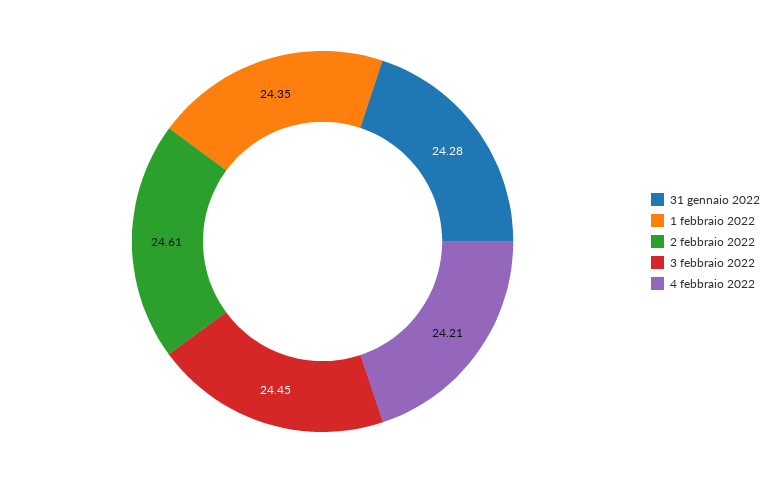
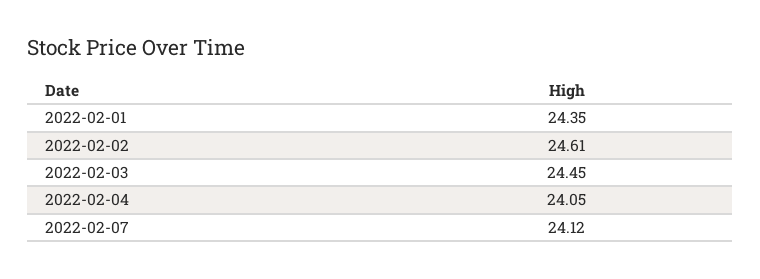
31 gennaio 2022: 24.28 -> none
4 febbraio 2022: 24.21 -> 24.05
2022-02-07: none -> 24.12

